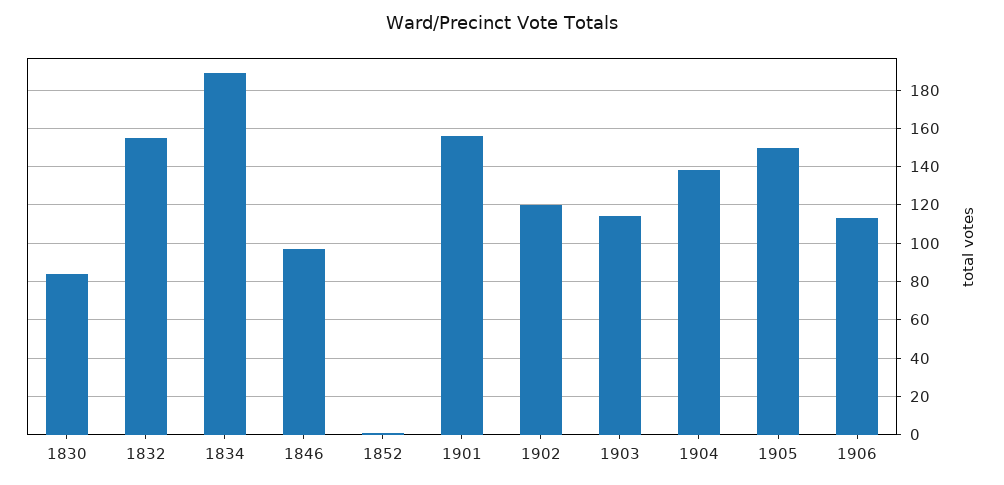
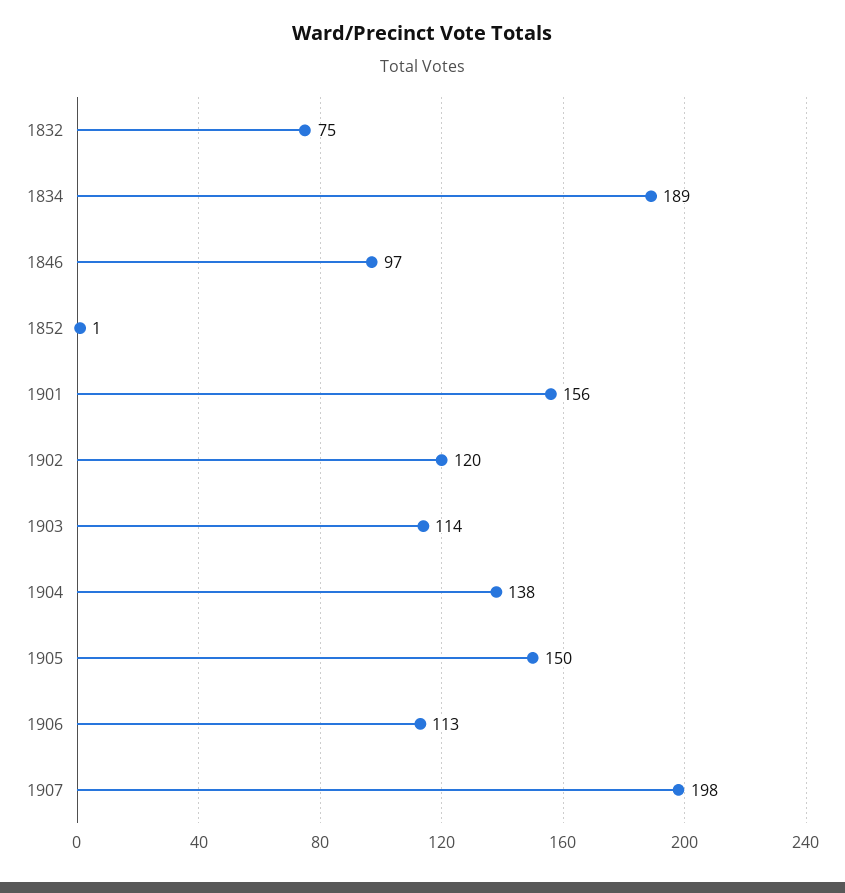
1830: 85 -> none
1832: 155 -> 75
1907: none -> 198

